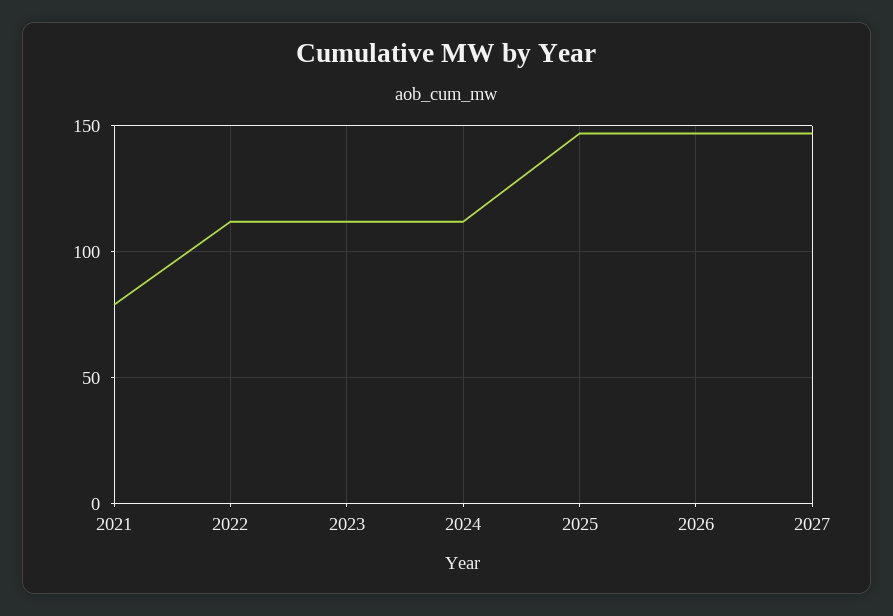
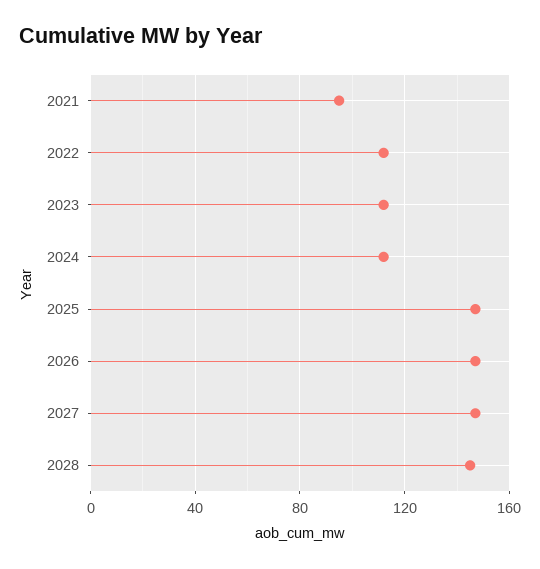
2021: 80 -> 95
2028: none -> 145

